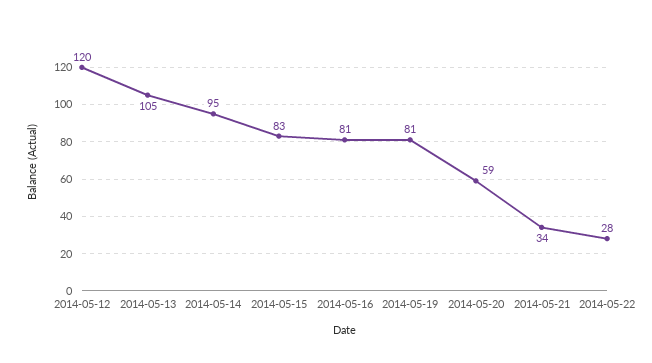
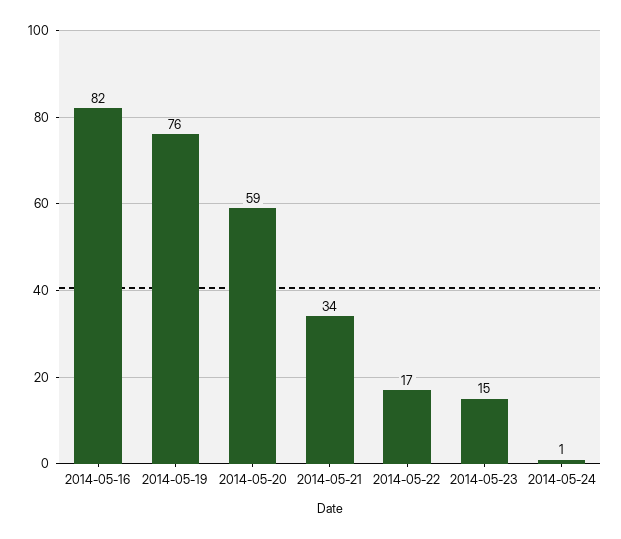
2014-05-12: 120 -> none
2014-05-13: 105 -> none
2014-05-14: 95 -> none
2014-05-15: 83 -> none
2014-05-16: 81 -> 82
2014-05-19: 81 -> 76
2014-05-22: 28 -> 17
2014-05-23: none -> 15
2014-05-24: none -> 1

